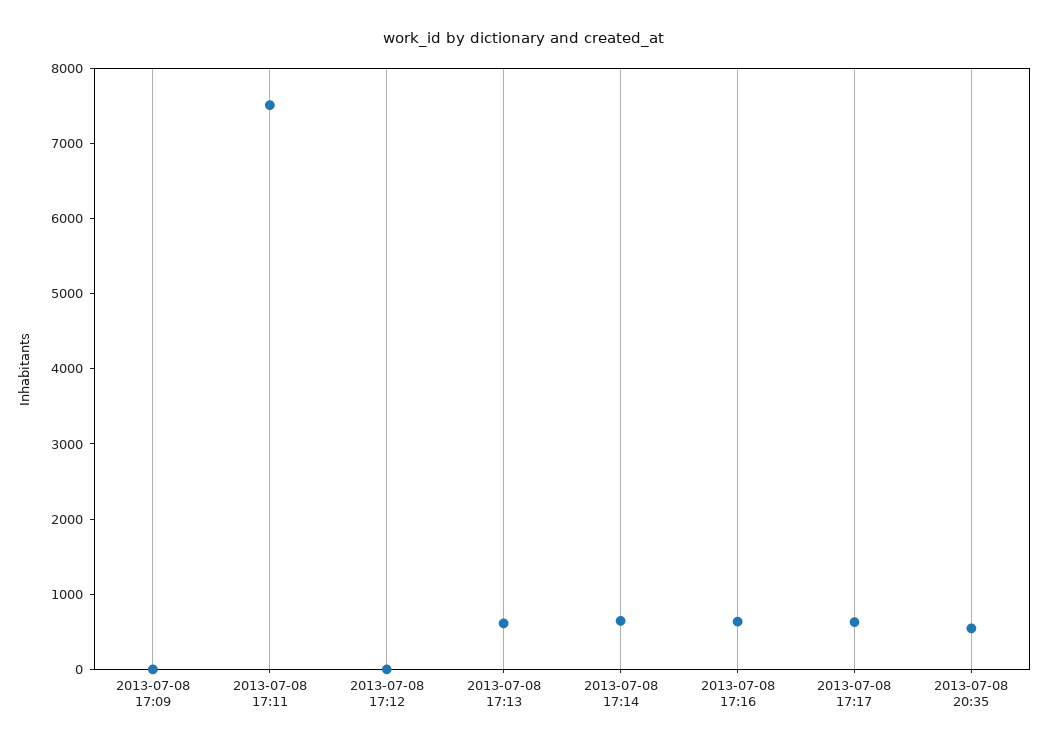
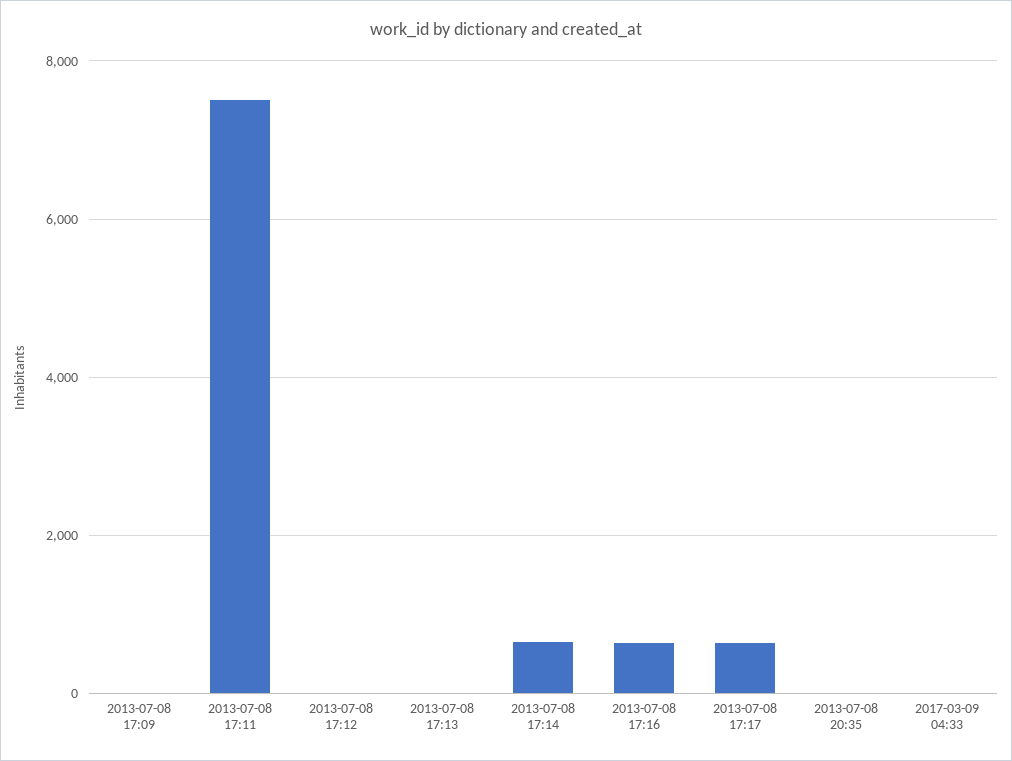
2013-07-08 17:13: 600 -> 0
2013-07-08 20:35: 600 -> 0
2017-03-09 04:33: none -> 0

